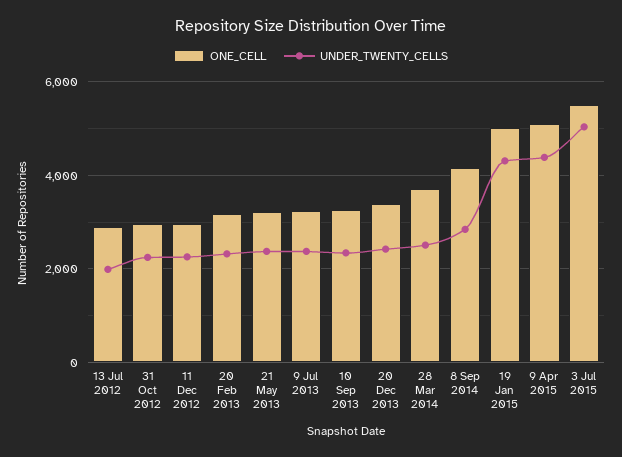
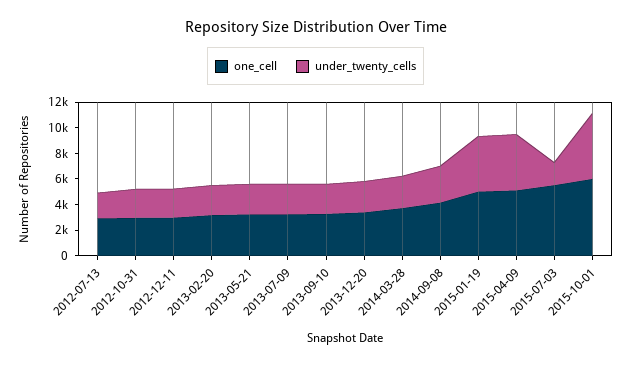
UNDER_TWENTY_CELLS, 3 Jul 2015: 5000 -> 2000
ONE_CELL, 2015-10-01: none -> 6000
UNDER_TWENTY_CELLS, 2015-10-01: none -> 5000

